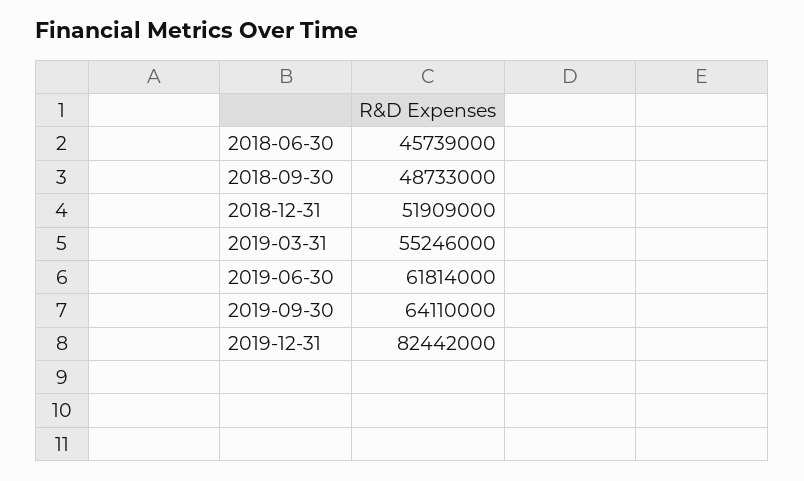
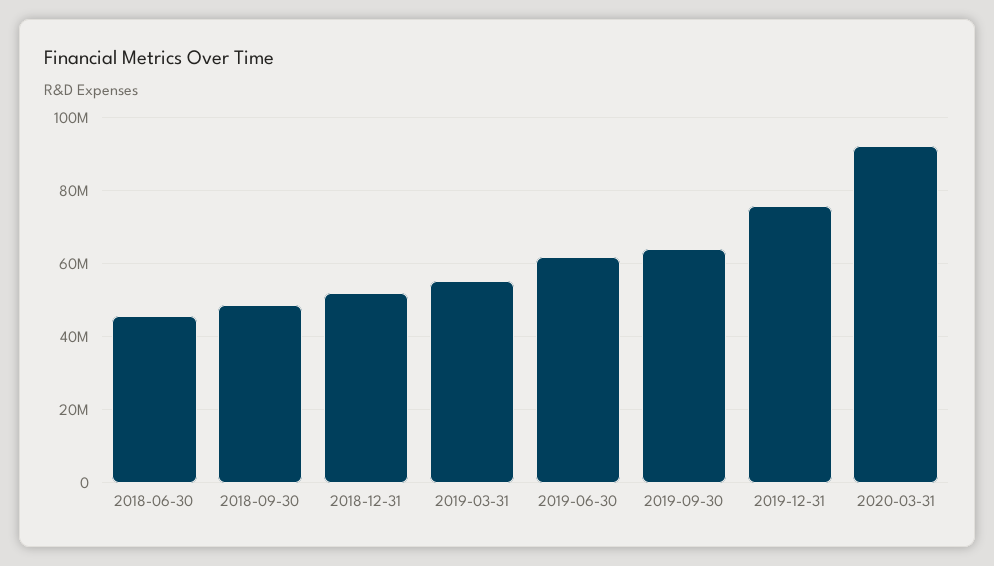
2019-12-31: 82442000 -> 76000000
2020-03-31: none -> 92000000

